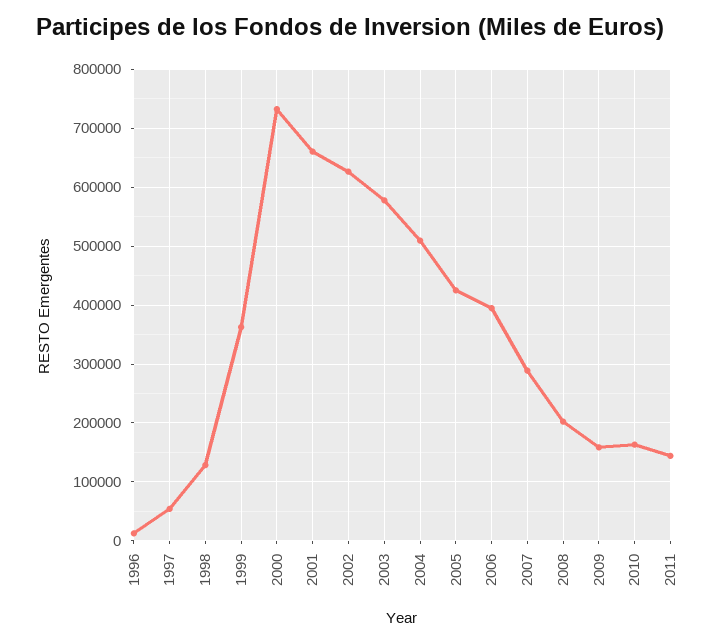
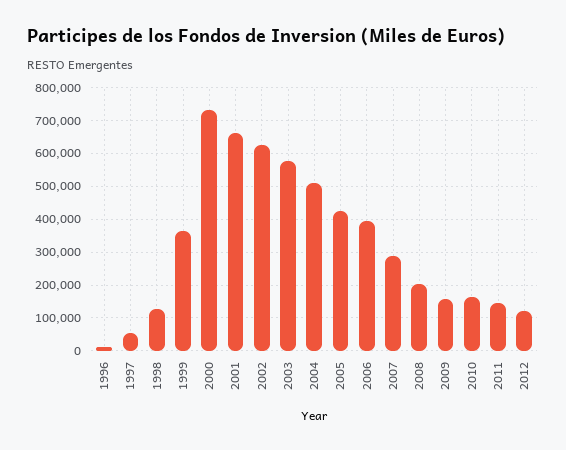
2012: none -> 120000

